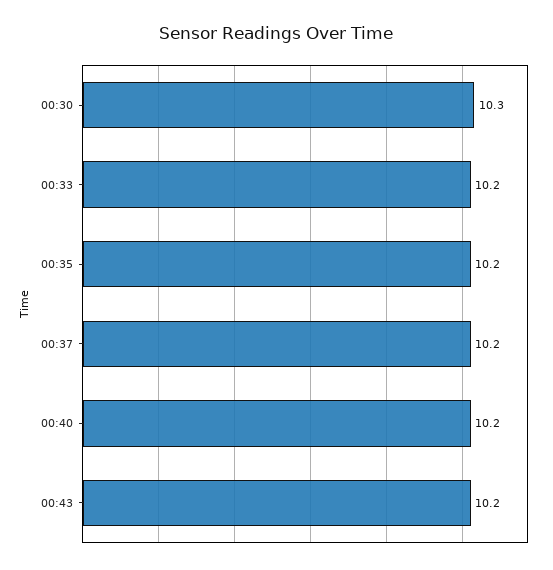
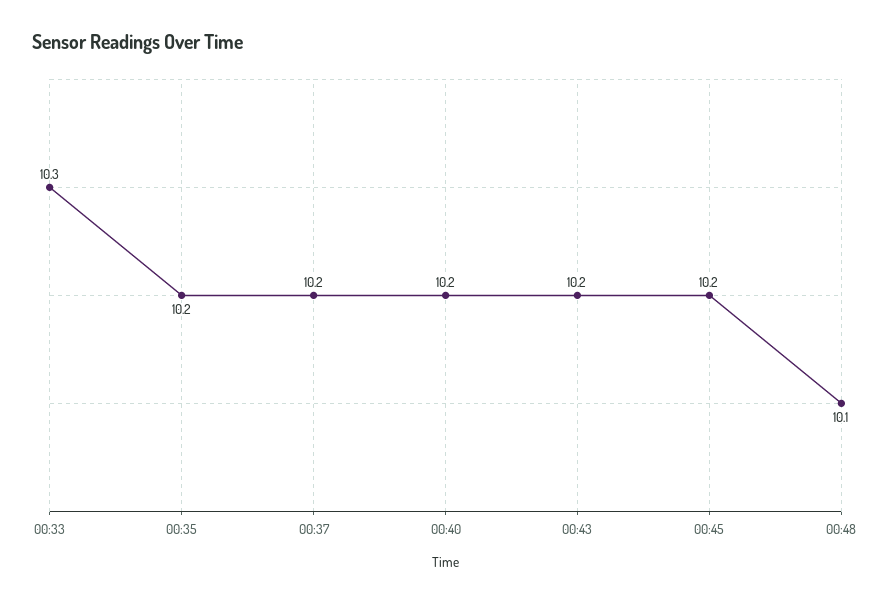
00:30: 10.3 -> none
00:33: 10.2 -> 10.3
00:45: none -> 10.2
00:48: none -> 10.1

